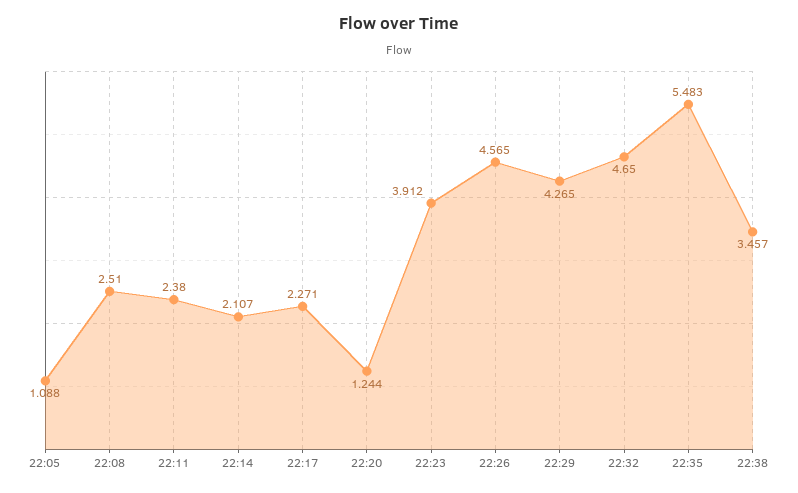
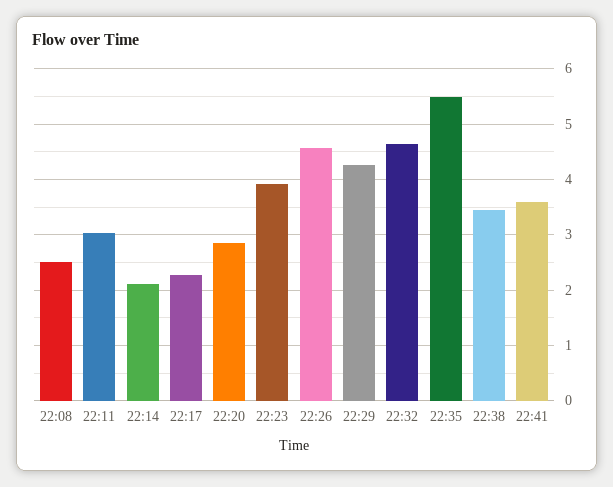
22:05: 1.088 -> none
22:11: 2.38 -> 3
22:20: 1.244 -> 2.8
22:41: none -> 3.6

